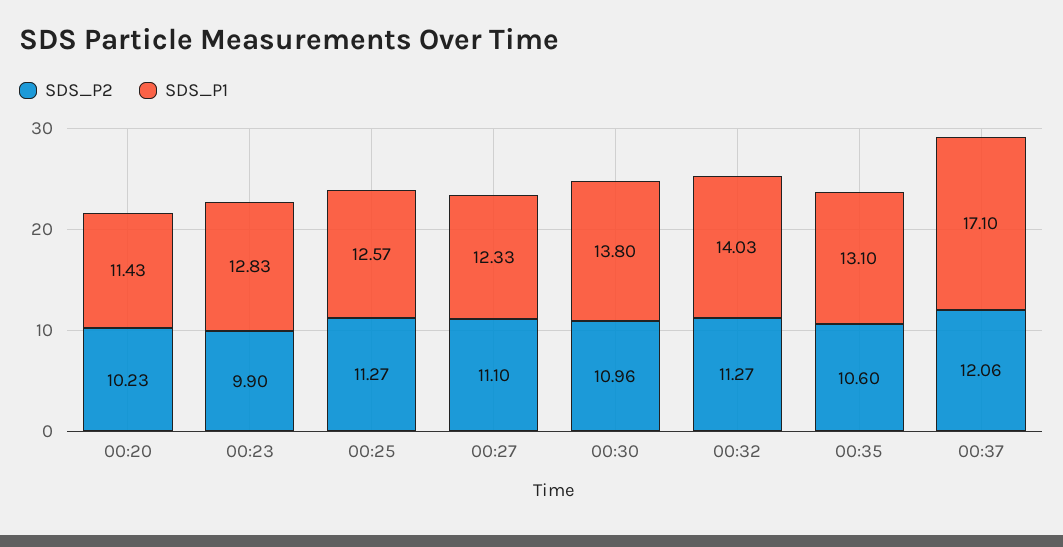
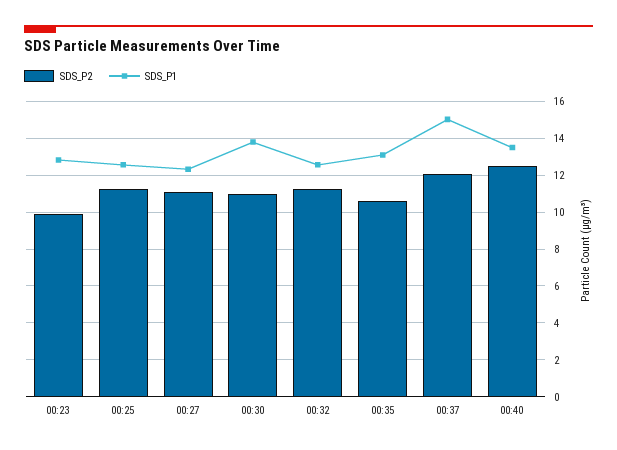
SDS_P2, 00:20: 10.23 -> none
SDS_P1, 00:20: 11.43 -> none
SDS_P1, 00:32: 14.03 -> 12.5
SDS_P1, 00:37: 17.1 -> 15
SDS_P2, 00:40: none -> 12.5
SDS_P1, 00:40: none -> 13.5

